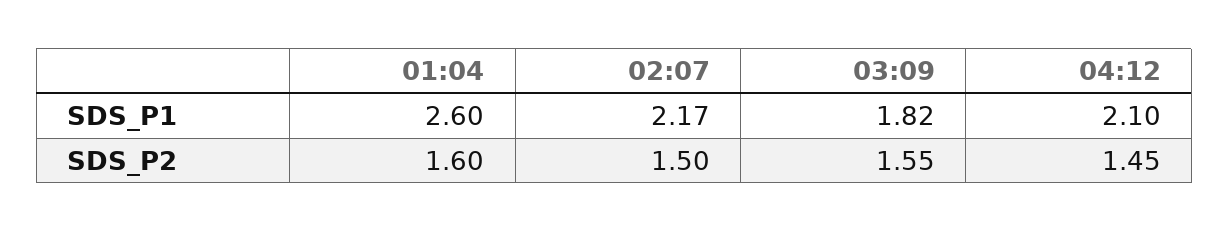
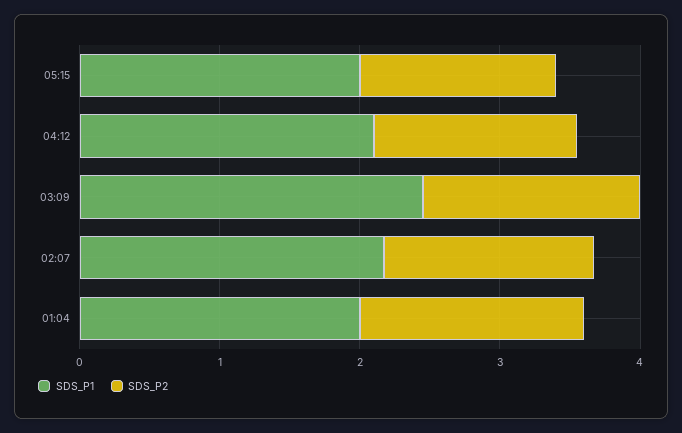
SDS_P1, 01:04: 2.6 -> 2
SDS_P1, 03:09: 1.82 -> 2.4
SDS_P1, 05:15: none -> 2
SDS_P2, 05:15: none -> 1.4

